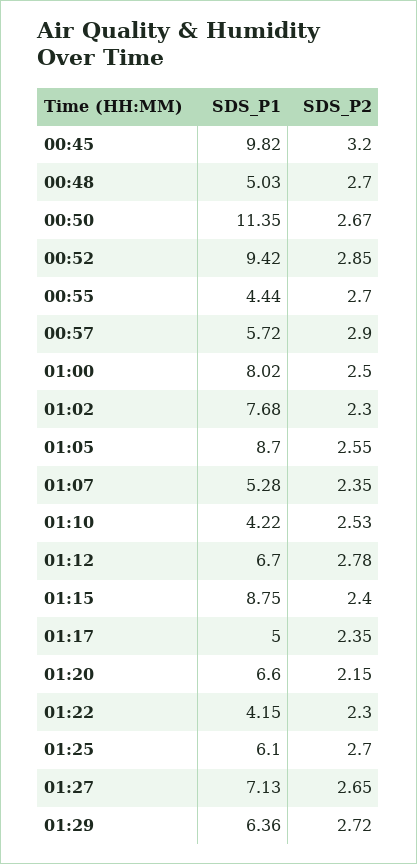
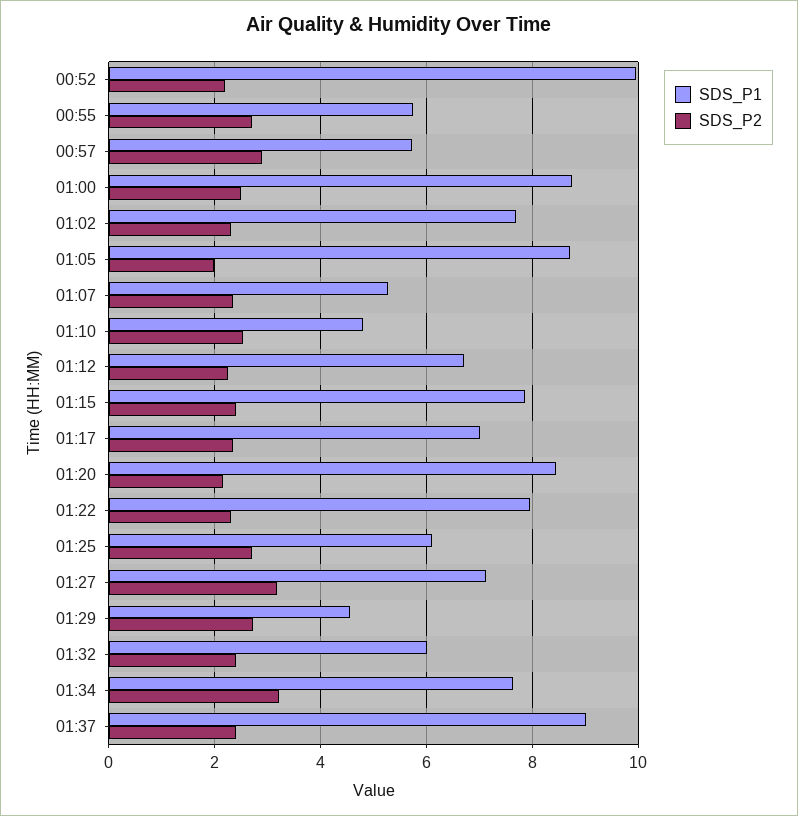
SDS_P1, 00:45: 9.82 -> none
SDS_P2, 00:45: 3.2 -> none
SDS_P1, 00:48: 5.03 -> none
SDS_P2, 00:48: 2.7 -> none
SDS_P1, 00:50: 11.35 -> none
SDS_P2, 00:50: 2.67 -> none
SDS_P1, 00:52: 9.42 -> 10
SDS_P2, 00:52: 2.85 -> 2.2
SDS_P1, 00:55: 4.44 -> 5.8
SDS_P1, 01:00: 8.02 -> 8.8
SDS_P2, 01:05: 2.55 -> 2
SDS_P1, 01:10: 4.22 -> 4.8
SDS_P2, 01:12: 2.78 -> 2.2
SDS_P1, 01:15: 8.75 -> 7.8
SDS_P1, 01:17: 5 -> 7
SDS_P1, 01:20: 6.6 -> 8.4
SDS_P1, 01:22: 4.15 -> 8
SDS_P2, 01:27: 2.65 -> 3.2
SDS_P1, 01:29: 6.36 -> 4.6
SDS_P1, 01:32: none -> 6
SDS_P2, 01:32: none -> 2.4
SDS_P1, 01:34: none -> 7.6
SDS_P2, 01:34: none -> 3.2
SDS_P1, 01:37: none -> 9
SDS_P2, 01:37: none -> 2.4

